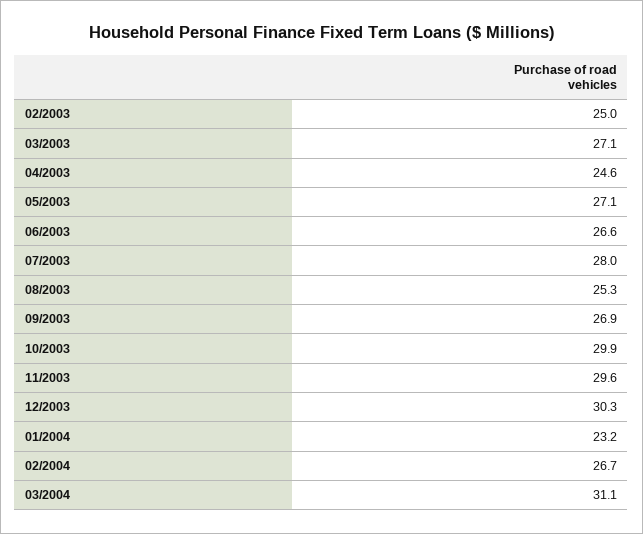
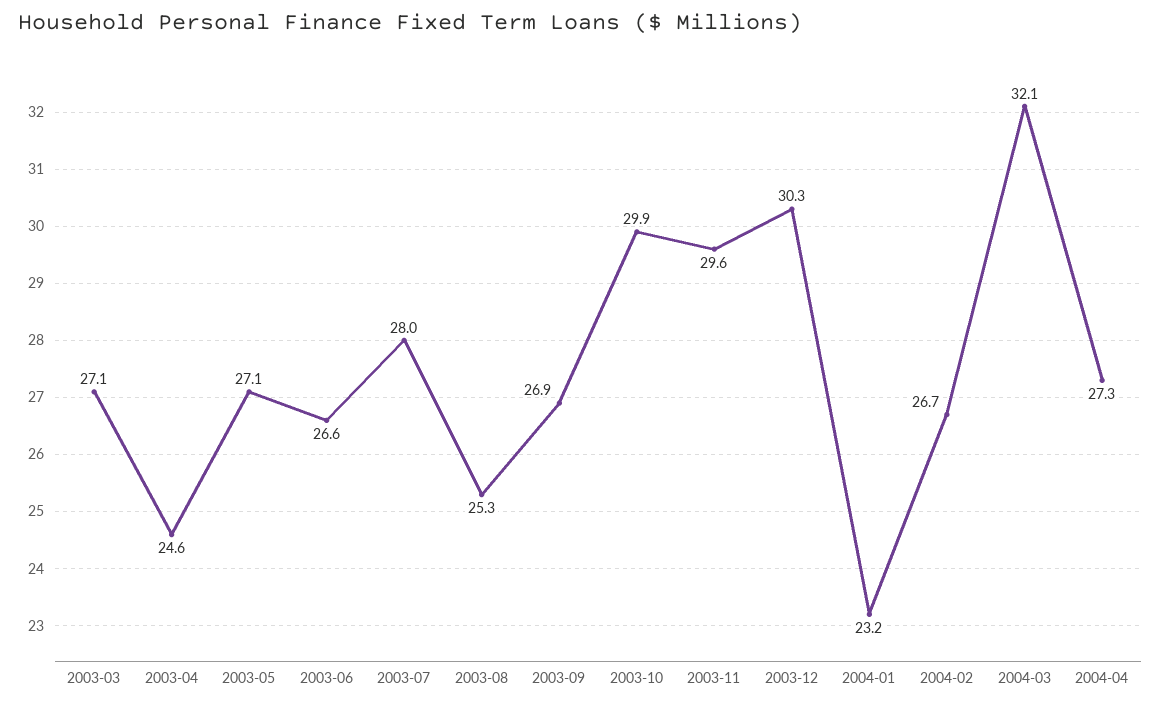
02/2003: 25 -> none
03/2004: 31.1 -> 32.1
2004-04: none -> 27.3

